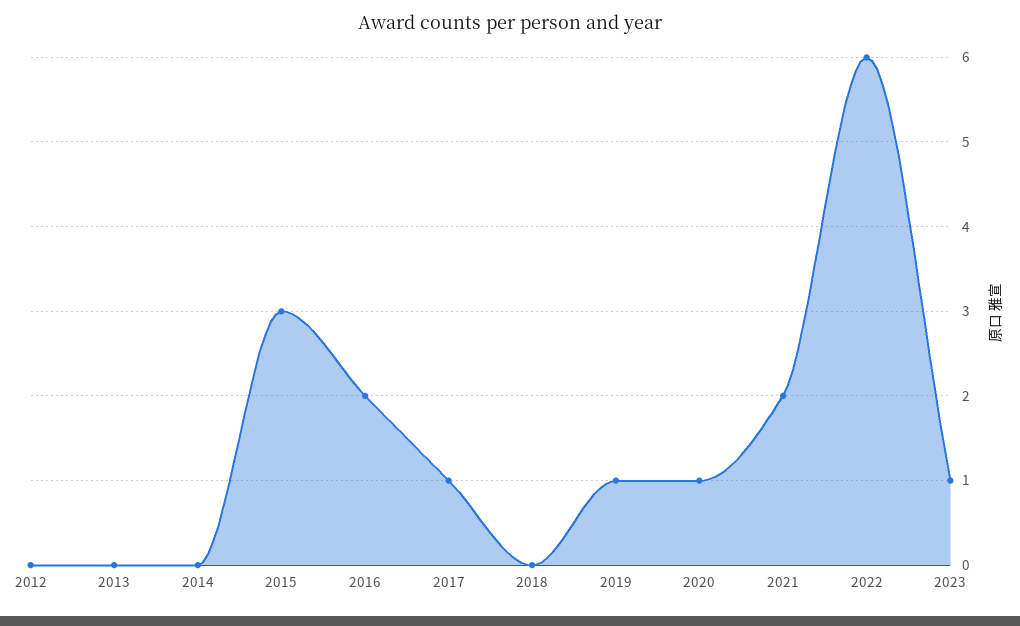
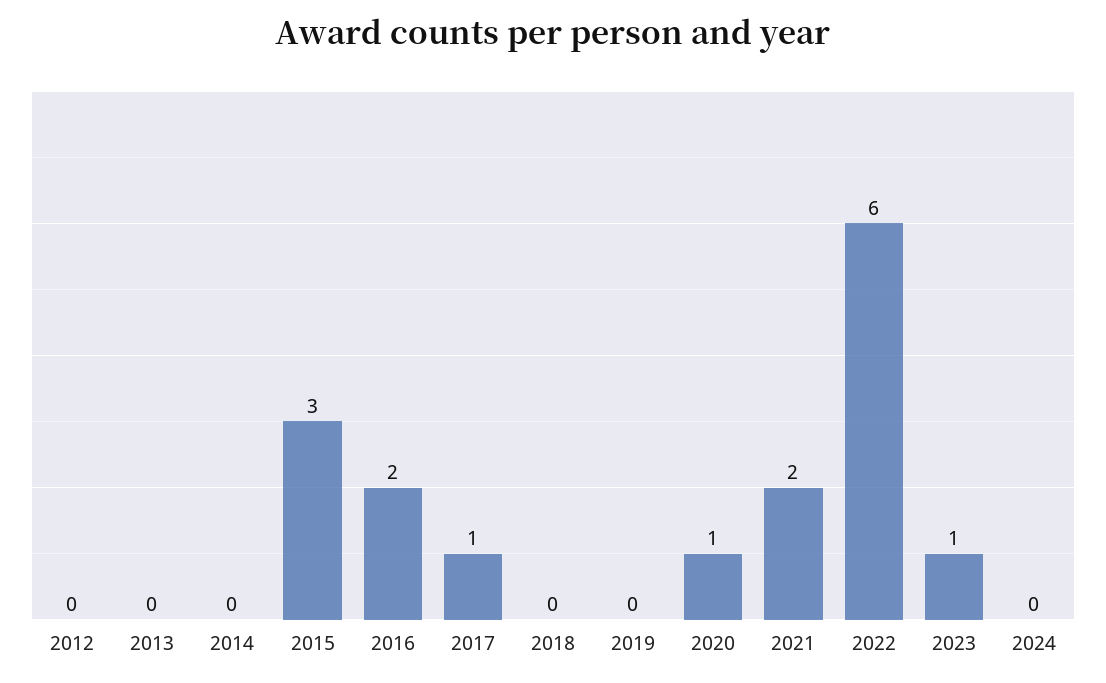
2019: 1 -> 0
2024: none -> 0

